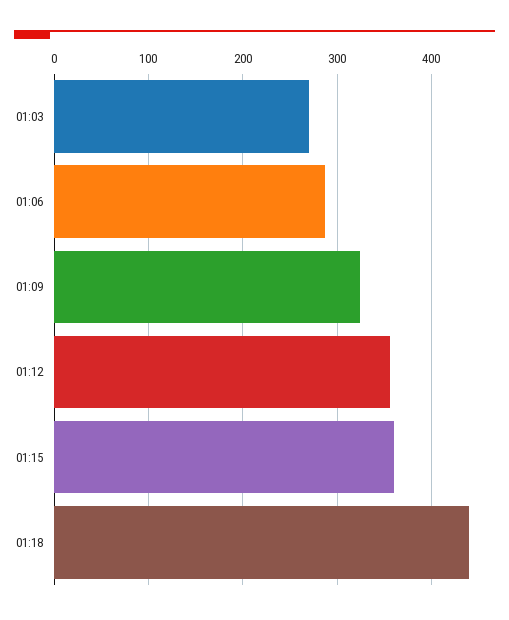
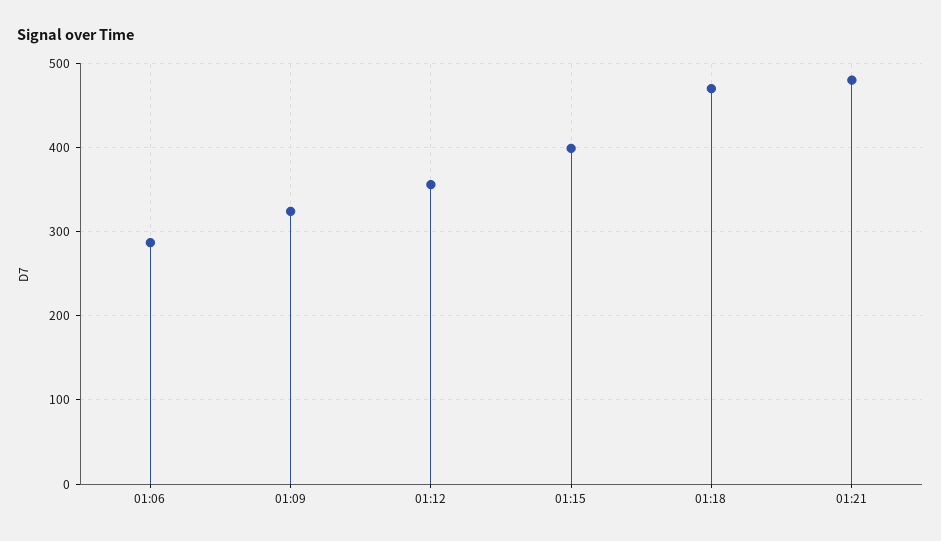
01:03: 270 -> none
01:15: 360 -> 400
01:18: 440 -> 470
01:21: none -> 480

